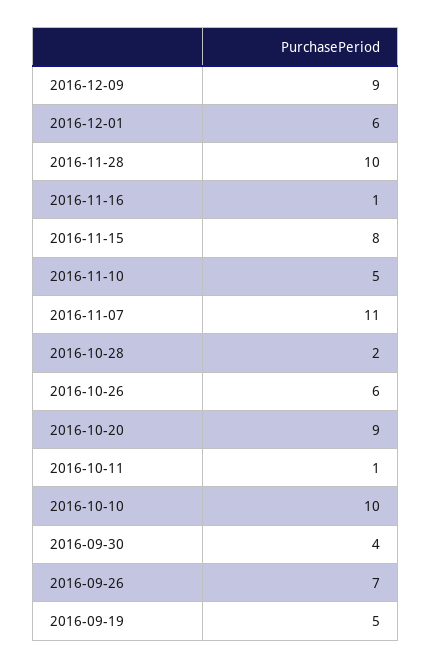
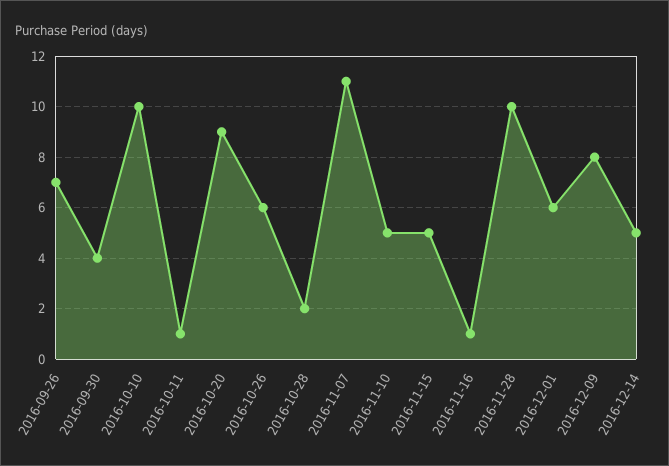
2016-12-09: 9 -> 8
2016-11-15: 8 -> 5
2016-09-19: 5 -> none
2016-12-14: none -> 5

